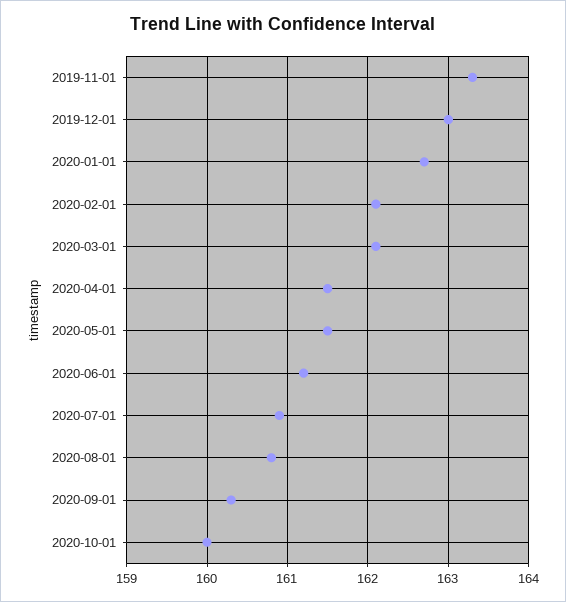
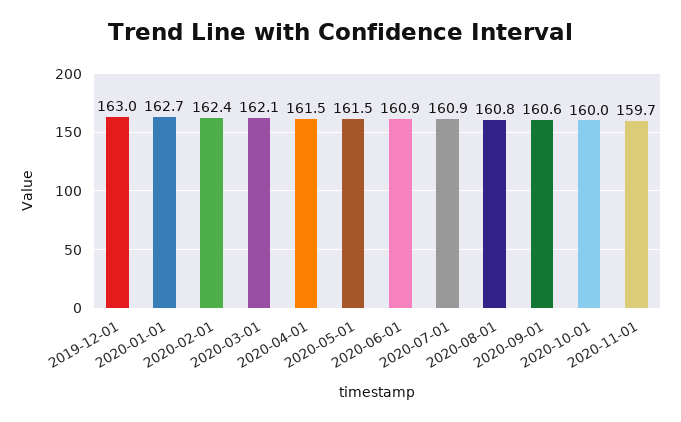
2019-11-01: 163.3 -> none
2020-02-01: 162.1 -> 162.4
2020-06-01: 161.2 -> 160.9
2020-09-01: 160.3 -> 160.6
2020-11-01: none -> 159.7

